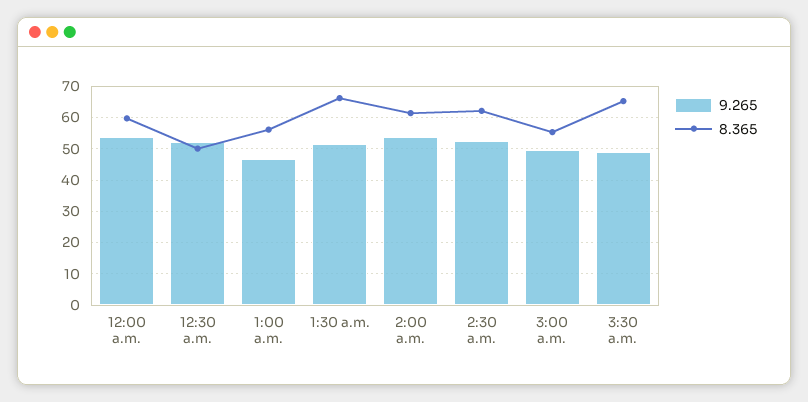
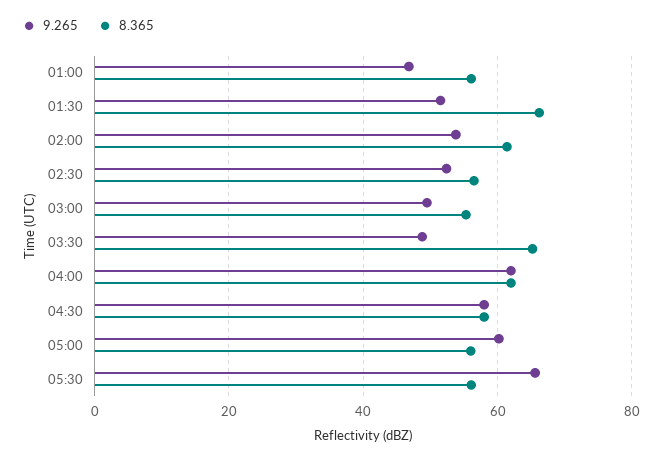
9.265, 12:00 a.m.: 54 -> none
8.365, 12:00 a.m.: 60 -> none
9.265, 12:30 a.m.: 52 -> none
8.365, 12:30 a.m.: 50 -> none
8.365, 2:30 a.m.: 62 -> 56
9.265, 04:00: none -> 62
8.365, 04:00: none -> 62
9.265, 04:30: none -> 58
8.365, 04:30: none -> 58
9.265, 05:00: none -> 60
8.365, 05:00: none -> 56
9.265, 05:30: none -> 66
8.365, 05:30: none -> 56

